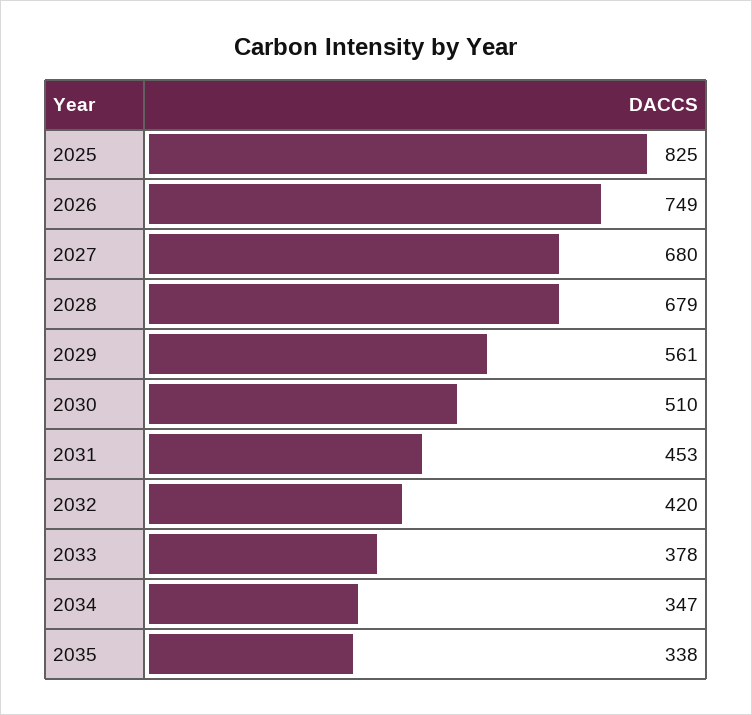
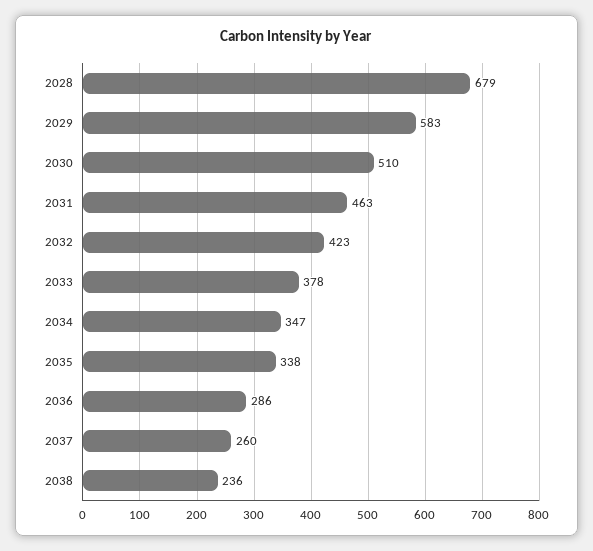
2025: 825 -> none
2026: 749 -> none
2027: 680 -> none
2029: 561 -> 583
2031: 453 -> 463
2032: 420 -> 423
2036: none -> 286
2037: none -> 260
2038: none -> 236

